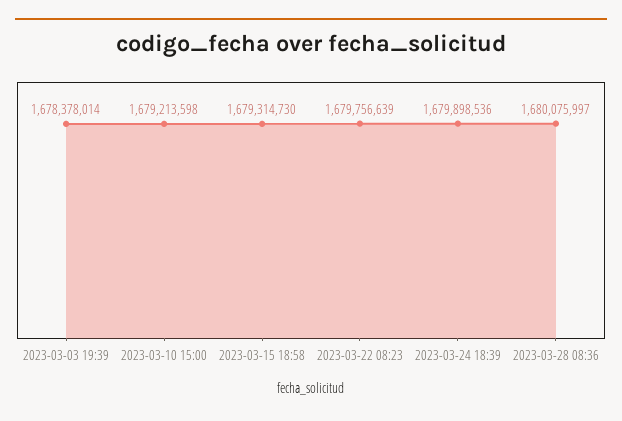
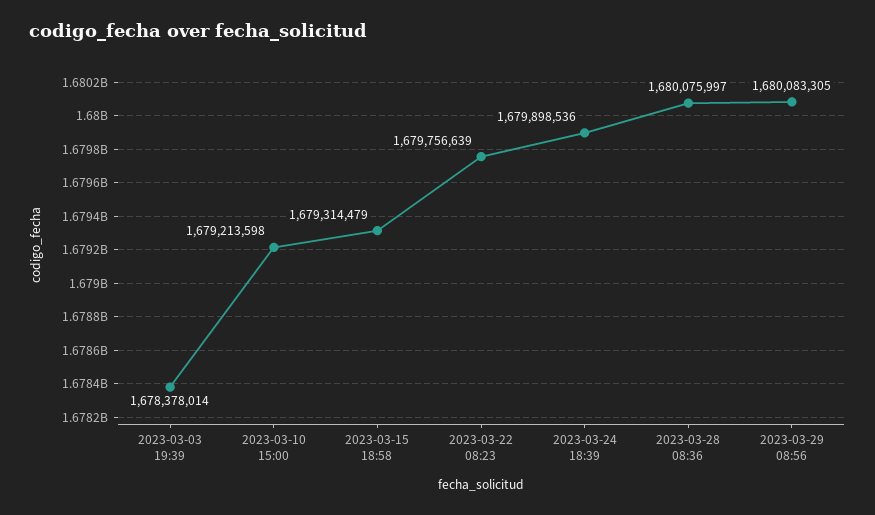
2023-03-15 18:58: 1679314730 -> 1679314479
2023-03-29 08:56: none -> 1680083305

